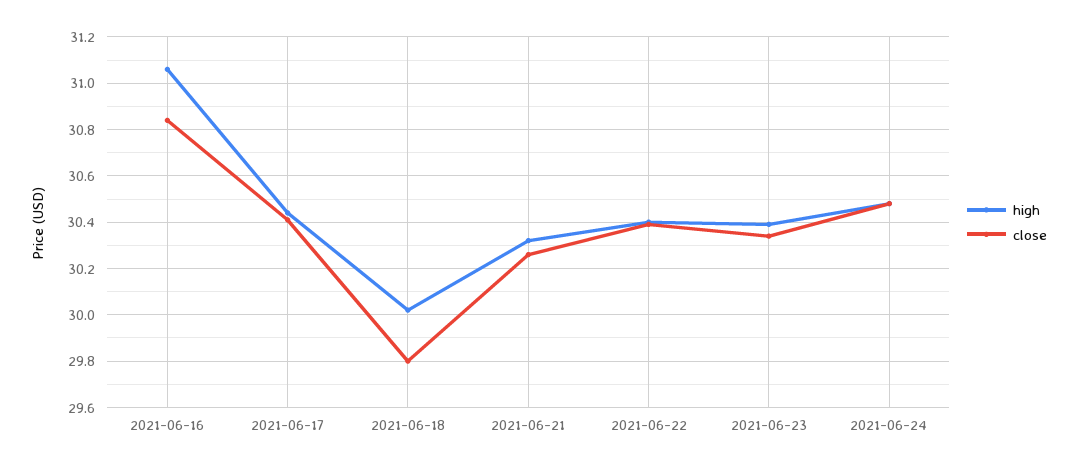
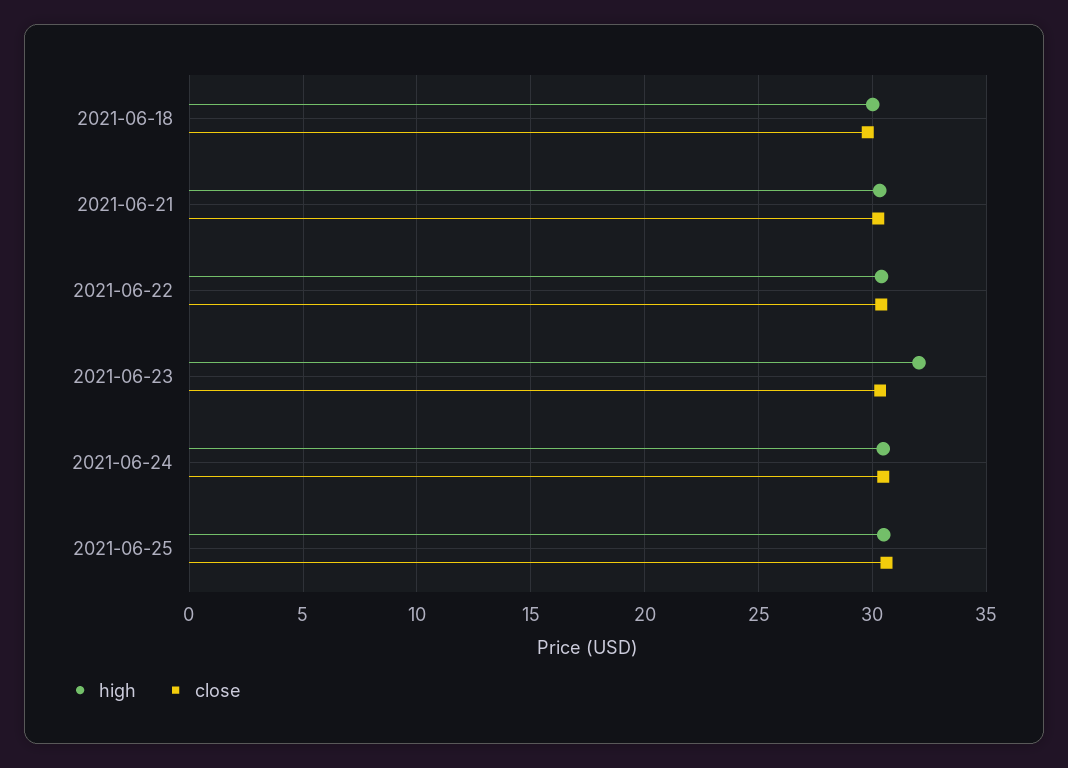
high, 2021-06-16: 31.05 -> none
close, 2021-06-16: 30.85 -> none
high, 2021-06-17: 30.45 -> none
close, 2021-06-17: 30.4 -> none
high, 2021-06-23: 30.4 -> 32
high, 2021-06-25: none -> 30.5
close, 2021-06-25: none -> 30.5

